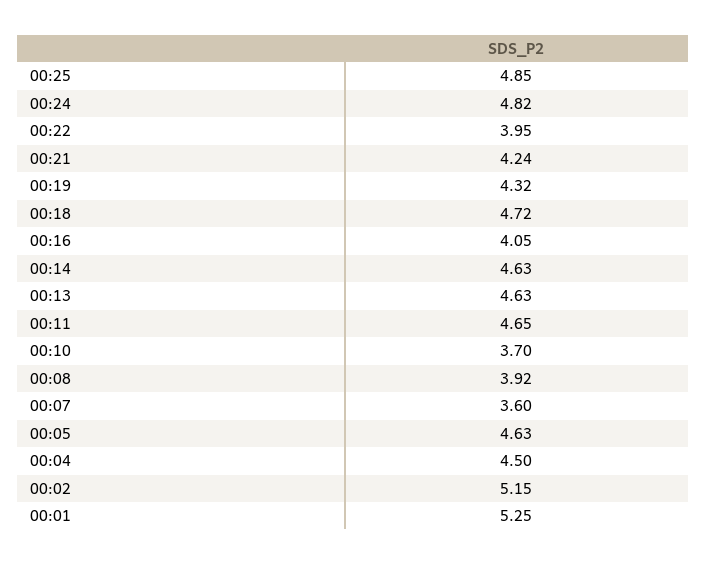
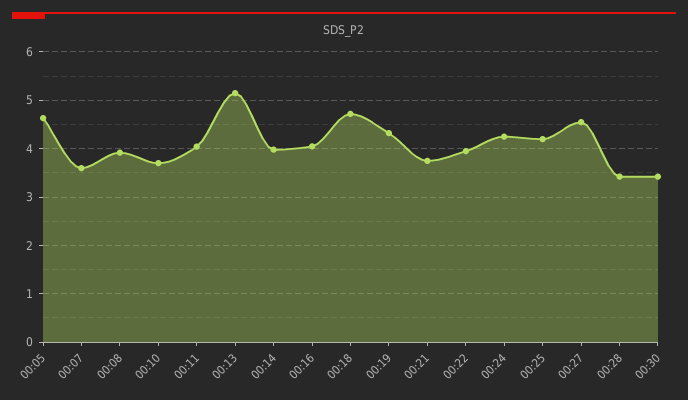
00:25: 4.85 -> 4.2
00:24: 4.82 -> 4.2
00:21: 4.24 -> 3.8
00:14: 4.63 -> 4
00:13: 4.63 -> 5.2
00:11: 4.65 -> 4
00:04: 4.5 -> none
00:02: 5.15 -> none
00:01: 5.25 -> none
00:27: none -> 4.6
00:28: none -> 3.4
00:30: none -> 3.4

